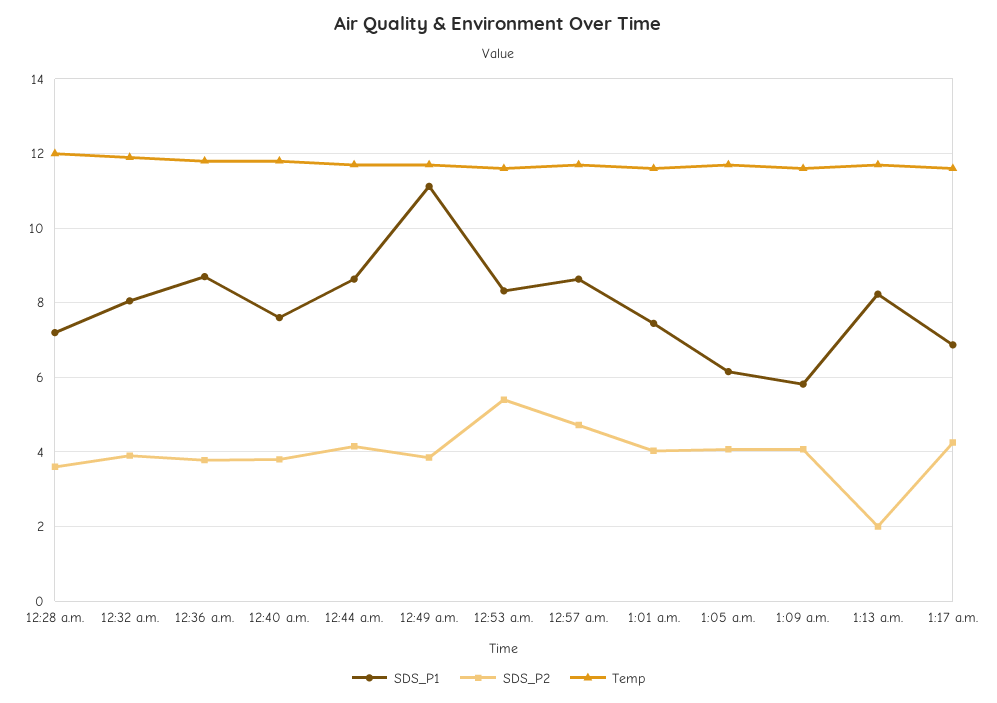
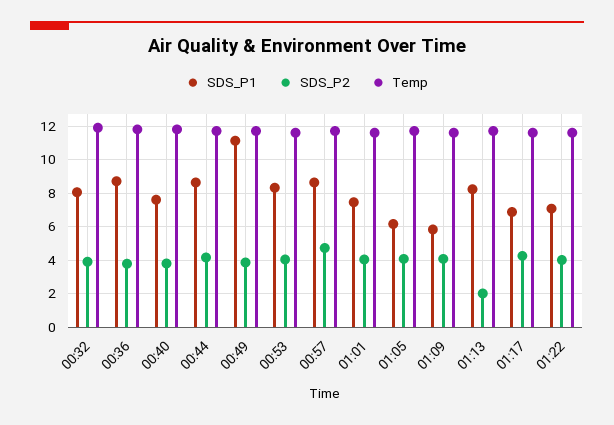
SDS_P1, 12:28 a.m.: 7.2 -> none
SDS_P2, 12:28 a.m.: 3.6 -> none
Temp, 12:28 a.m.: 12 -> none
SDS_P2, 12:53 a.m.: 5.4 -> 4
SDS_P1, 01:22: none -> 7
SDS_P2, 01:22: none -> 4
Temp, 01:22: none -> 11.5

